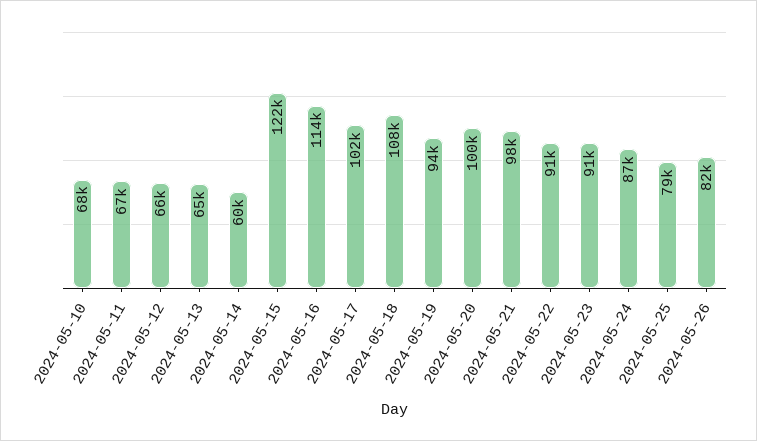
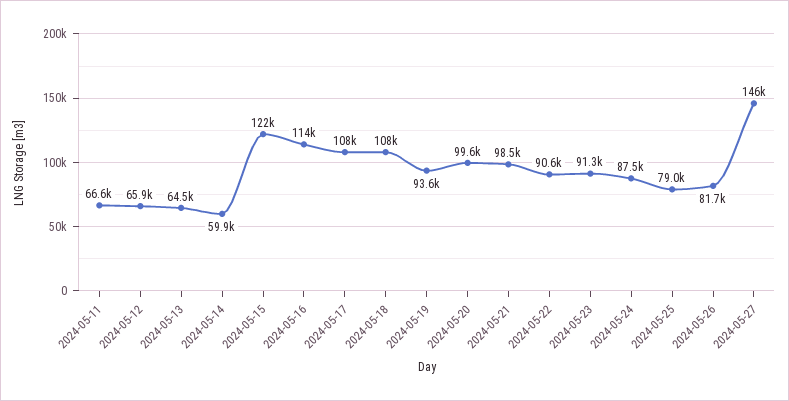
2024-05-10: 68000 -> none
2024-05-17: 102000 -> 108000
2024-05-27: none -> 146000

